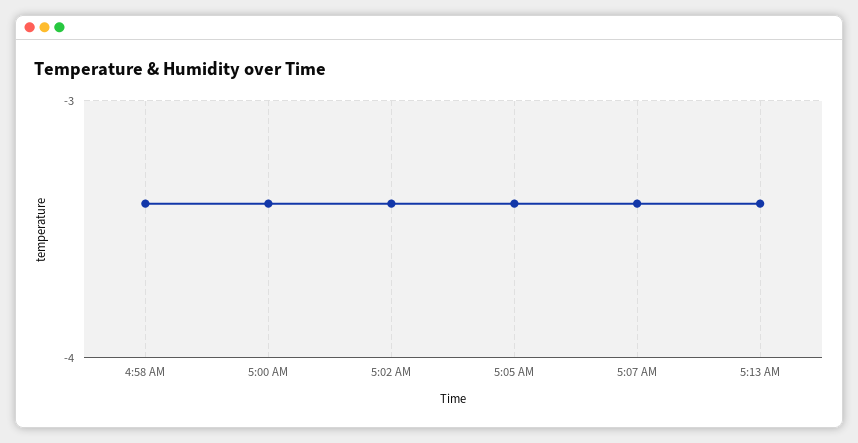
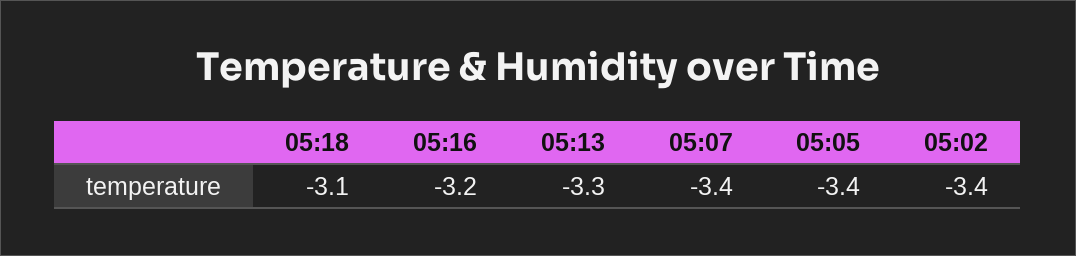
4:58 AM: -3.4 -> none
5:00 AM: -3.4 -> none
5:13 AM: -3.4 -> -3.3
05:18: none -> -3.1
05:16: none -> -3.2

